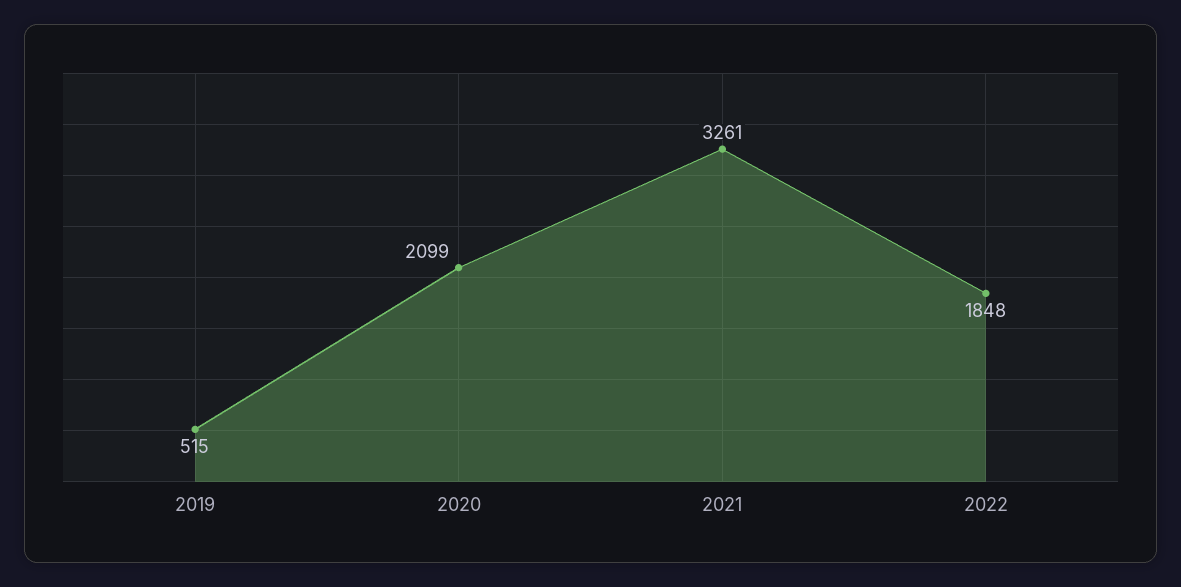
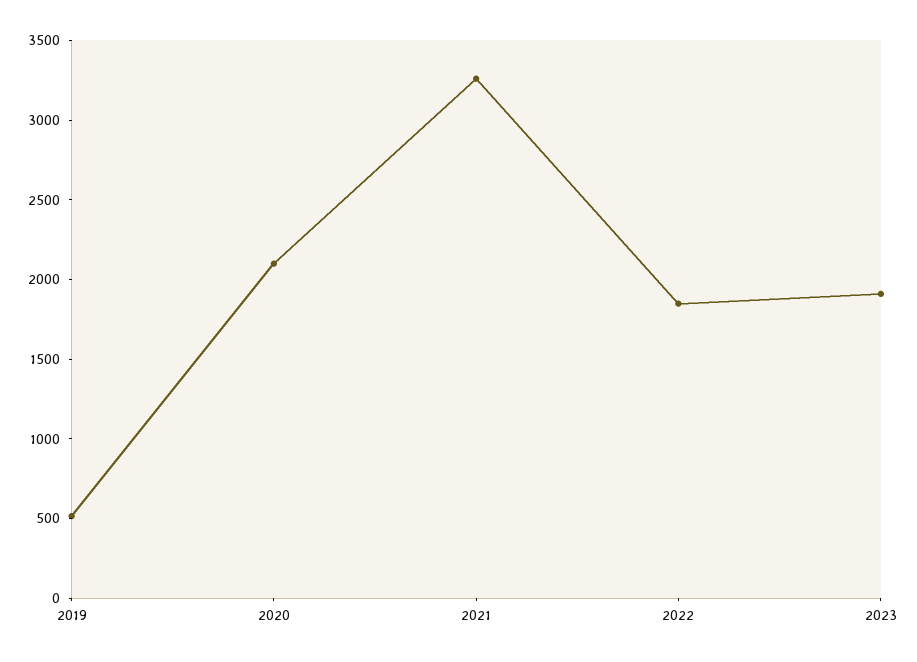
2023: none -> 1900

